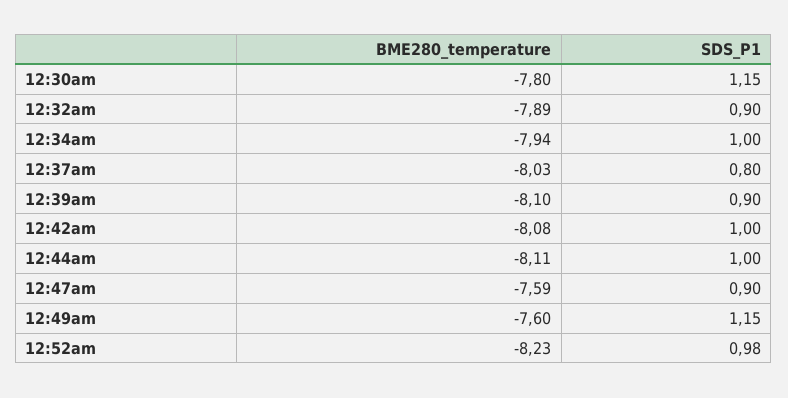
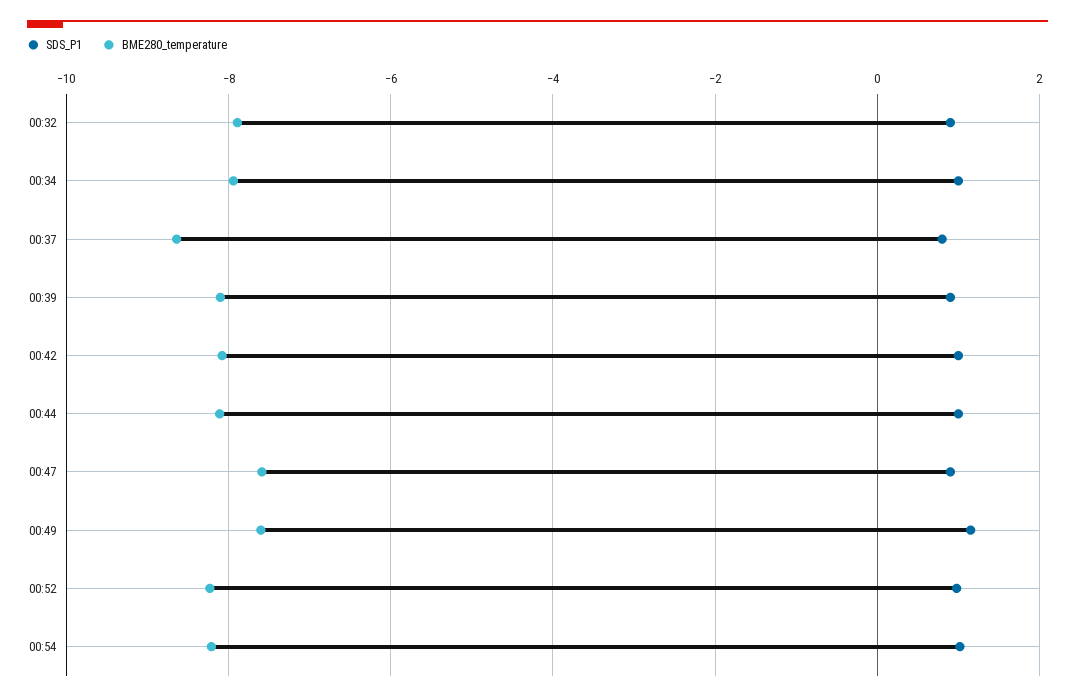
BME280_temperature, 12:30am: -7.8 -> none
SDS_P1, 12:30am: 1.15 -> none
BME280_temperature, 12:37am: -8.03 -> -8.6
SDS_P1, 00:54: none -> 1
BME280_temperature, 00:54: none -> -8.2

